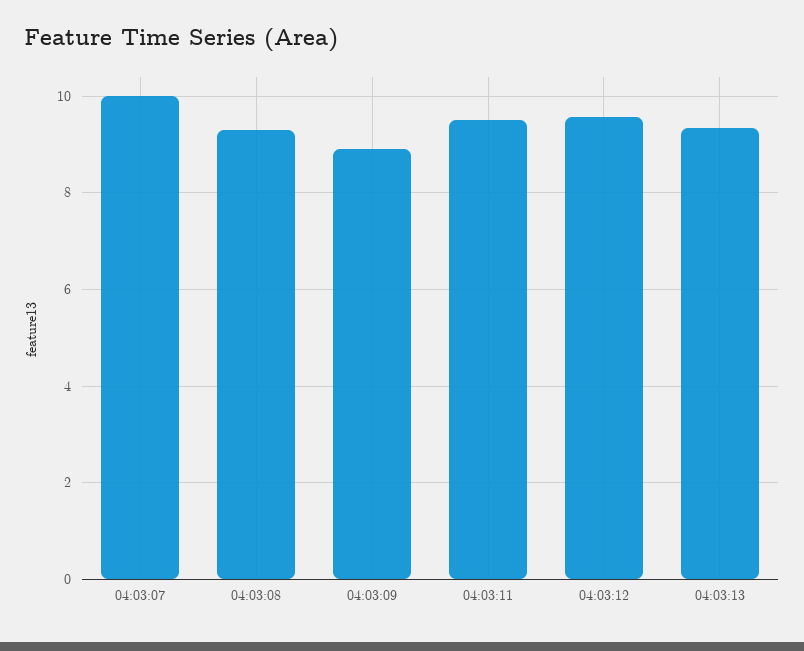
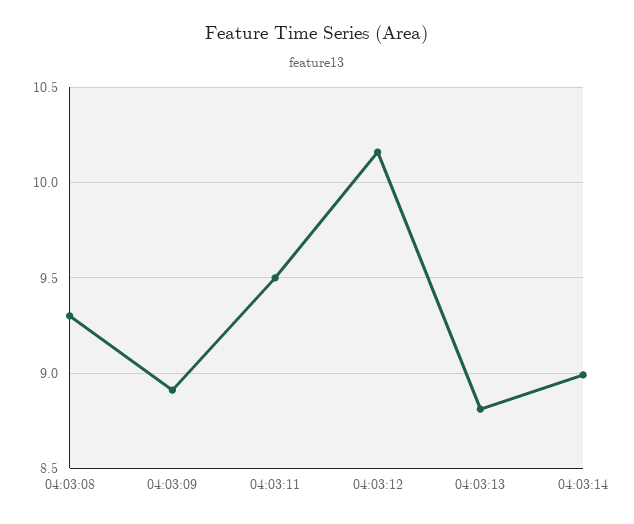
04:03:07: 10 -> none
04:03:12: 9.6 -> 10.15
04:03:13: 9.4 -> 8.8
04:03:14: none -> 9

